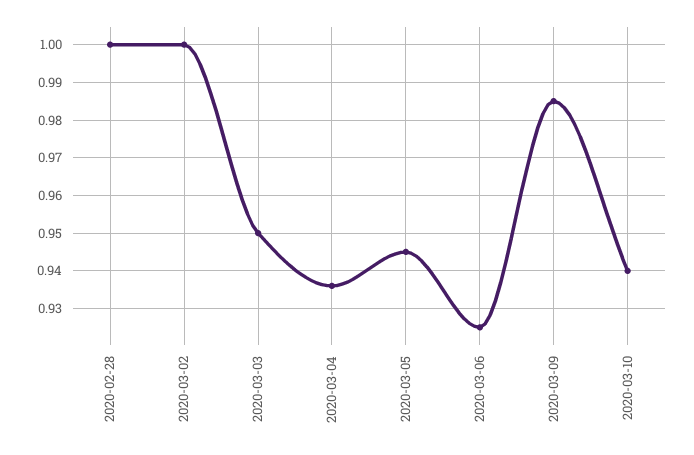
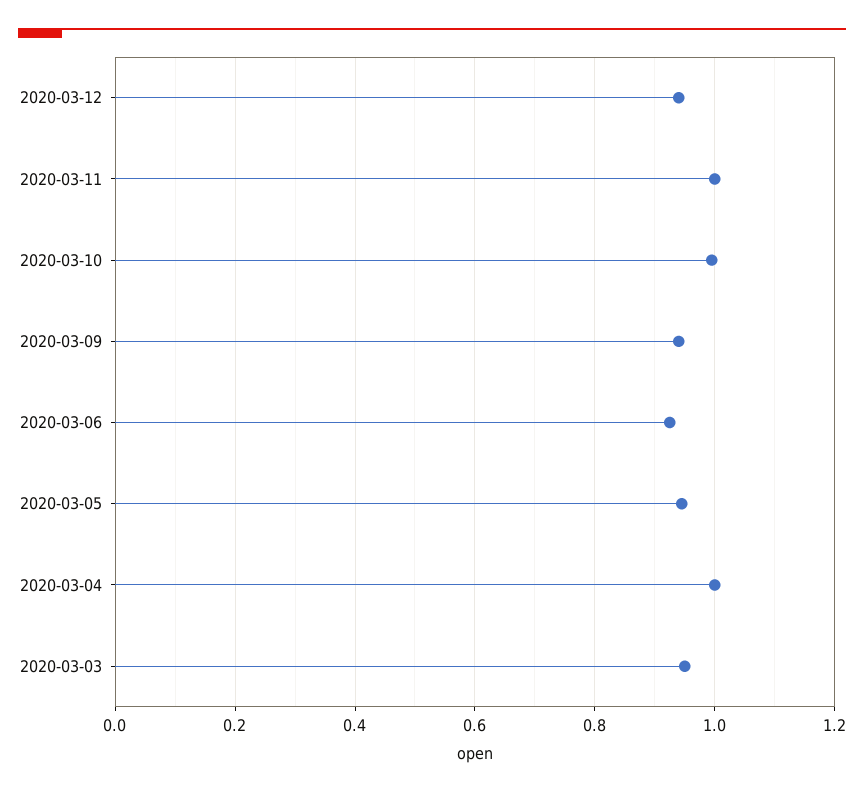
2020-02-28: 1 -> none
2020-03-02: 1 -> none
2020-03-04: 0.935 -> 1
2020-03-09: 0.985 -> 0.94
2020-03-10: 0.94 -> 1
2020-03-12: none -> 0.94
2020-03-11: none -> 1

